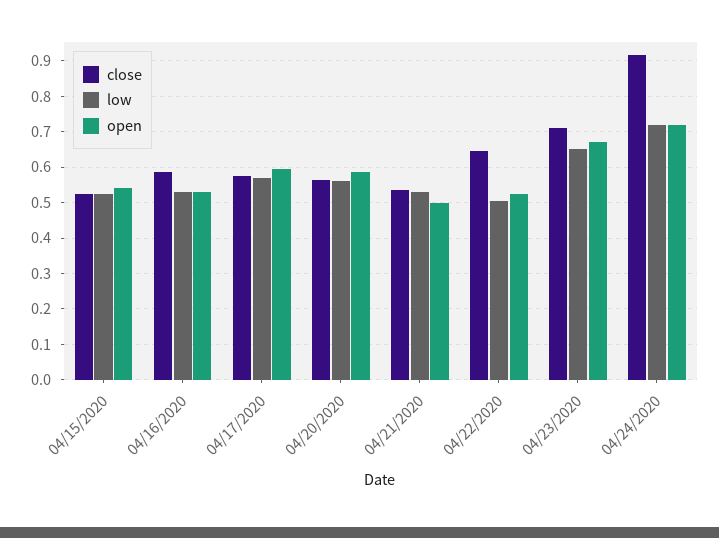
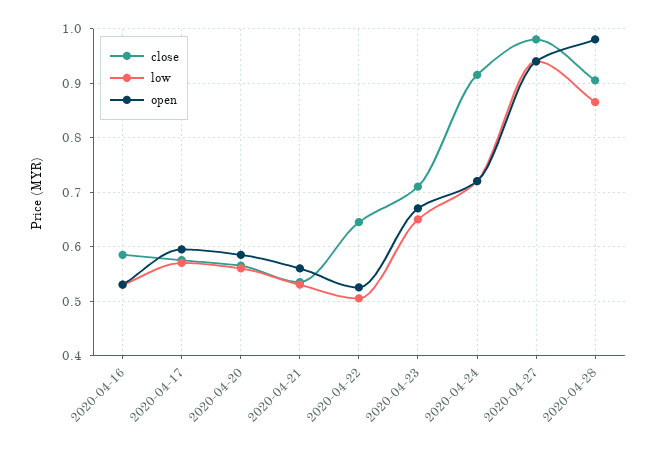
close, 04/15/2020: 0.52 -> none
low, 04/15/2020: 0.52 -> none
open, 04/15/2020: 0.54 -> none
open, 04/21/2020: 0.5 -> 0.56
close, 2020-04-27: none -> 0.98
low, 2020-04-27: none -> 0.94
open, 2020-04-27: none -> 0.94
close, 2020-04-28: none -> 0.9
low, 2020-04-28: none -> 0.86
open, 2020-04-28: none -> 0.98

